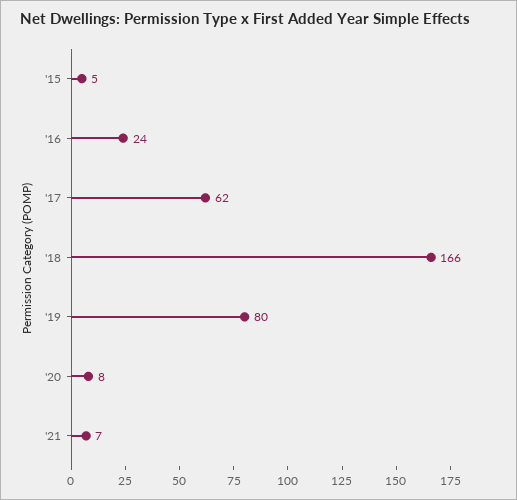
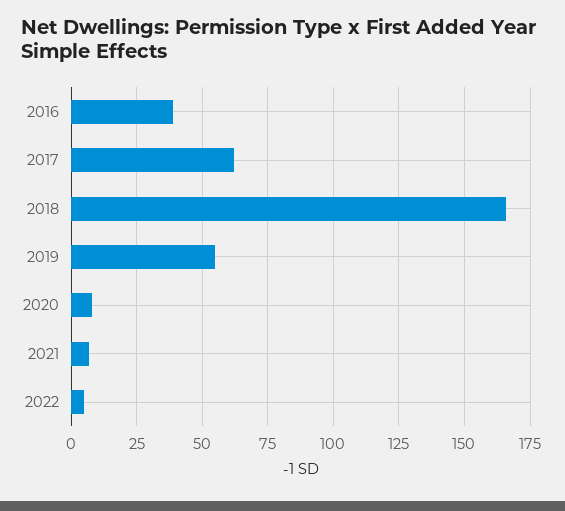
'15: 5 -> none
'16: 24 -> 40
'19: 80 -> 55
2022: none -> 5

